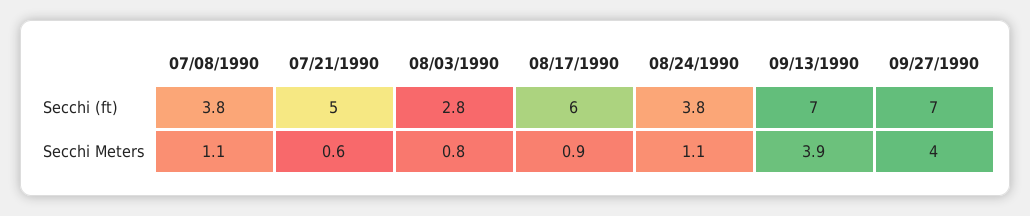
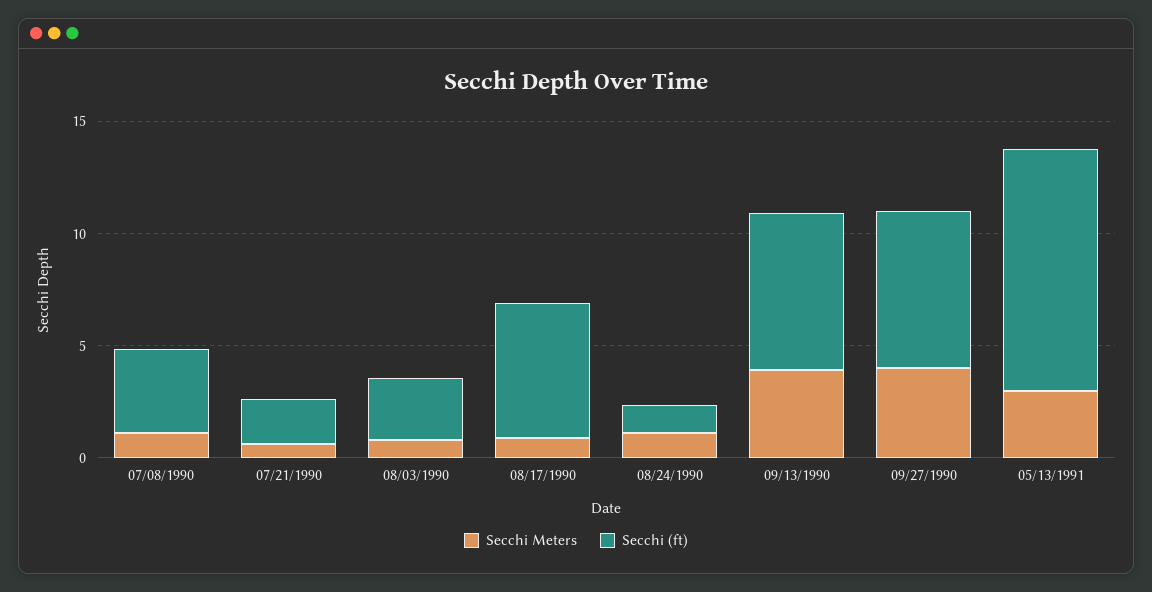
Secchi (ft), 07/21/1990: 5 -> 2
Secchi (ft), 08/24/1990: 3.8 -> 1
Secchi Meters, 05/13/1991: none -> 3
Secchi (ft), 05/13/1991: none -> 11

